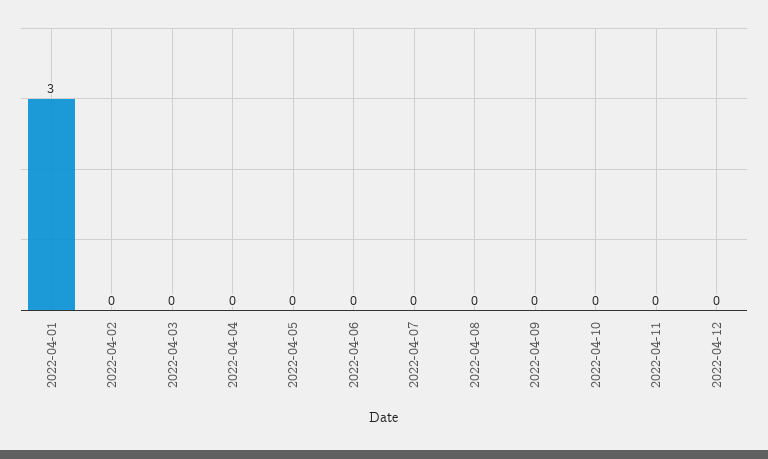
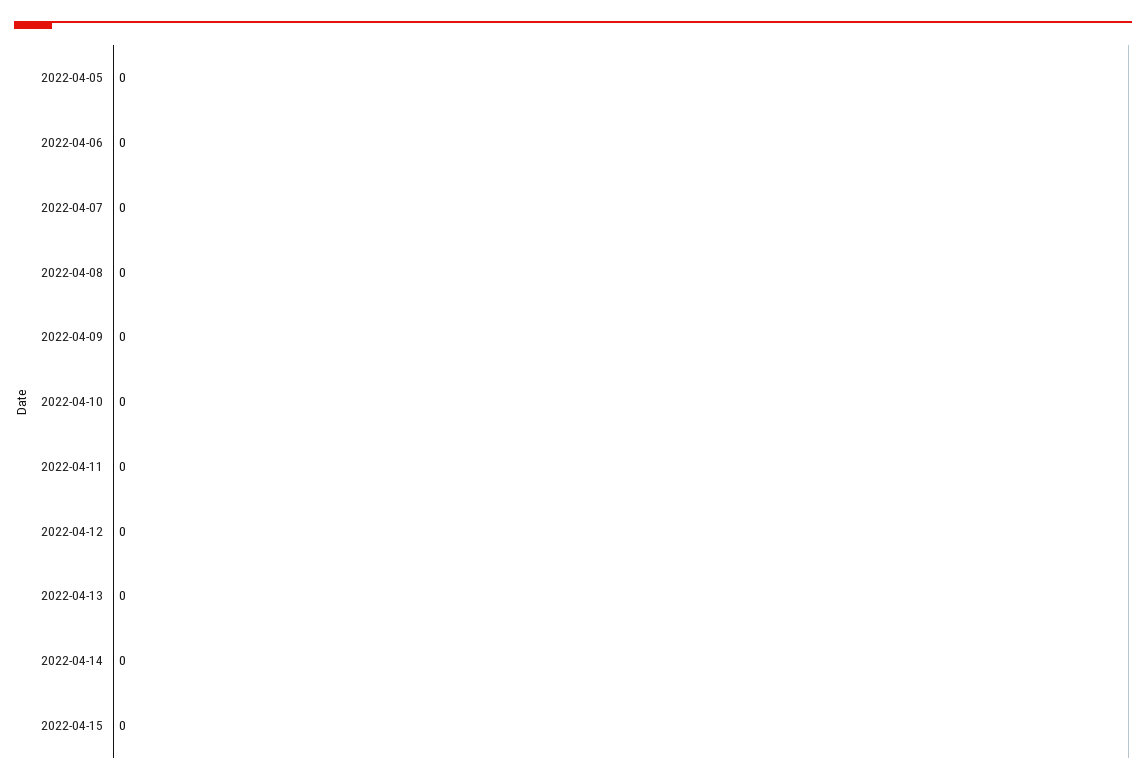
2022-04-01: 3 -> none
2022-04-02: 0 -> none
2022-04-03: 0 -> none
2022-04-04: 0 -> none
2022-04-13: none -> 0
2022-04-14: none -> 0
2022-04-15: none -> 0

